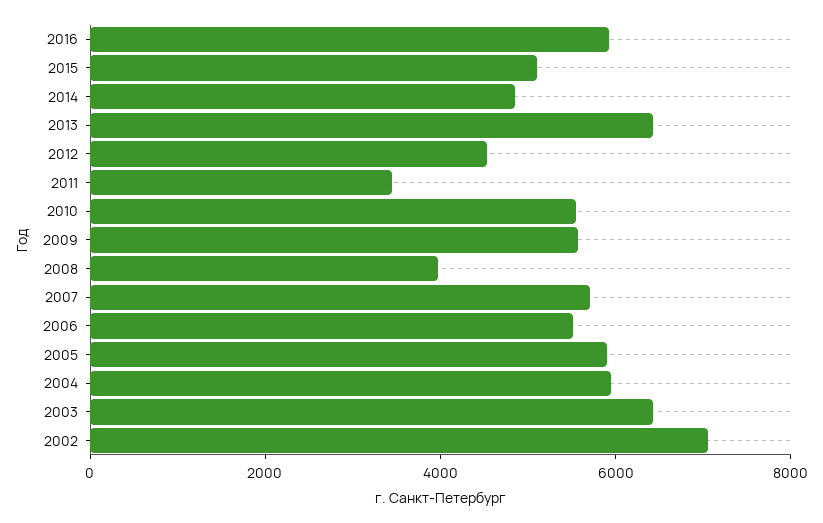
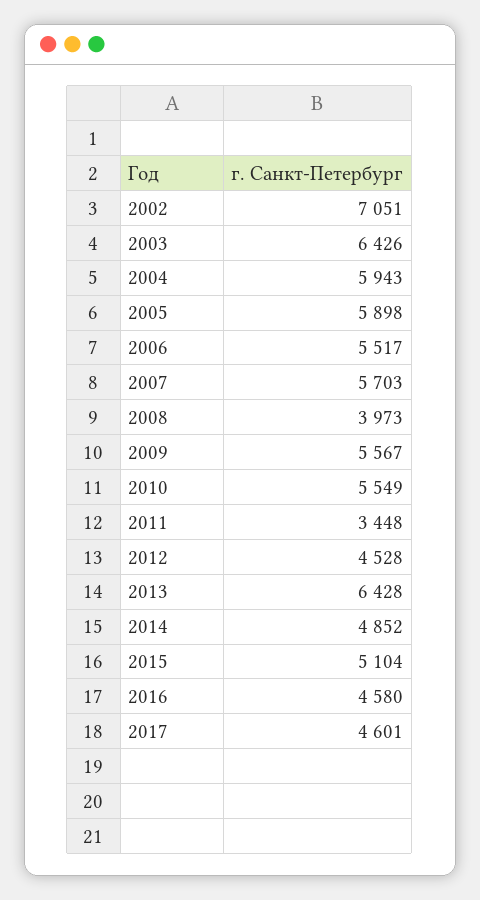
2016: 6000 -> 4580
2017: none -> 4601

